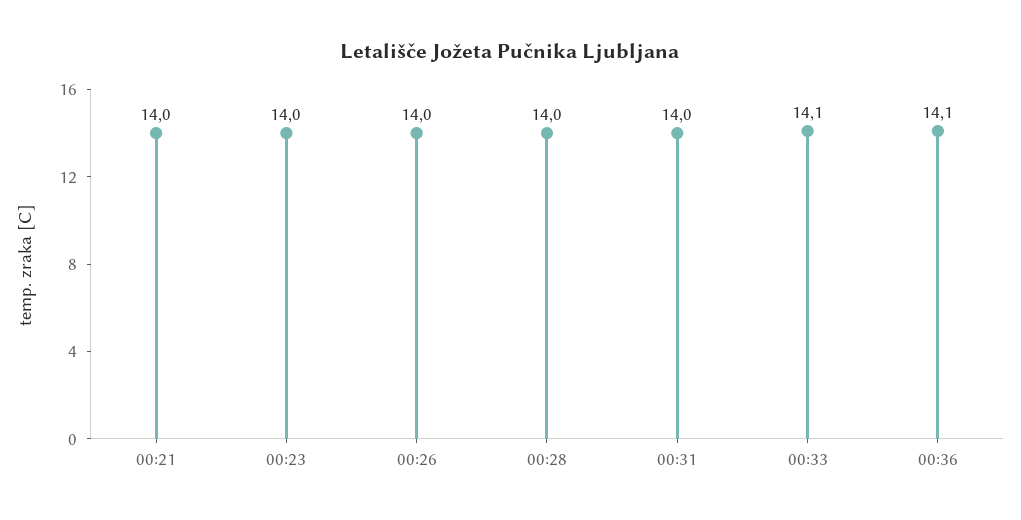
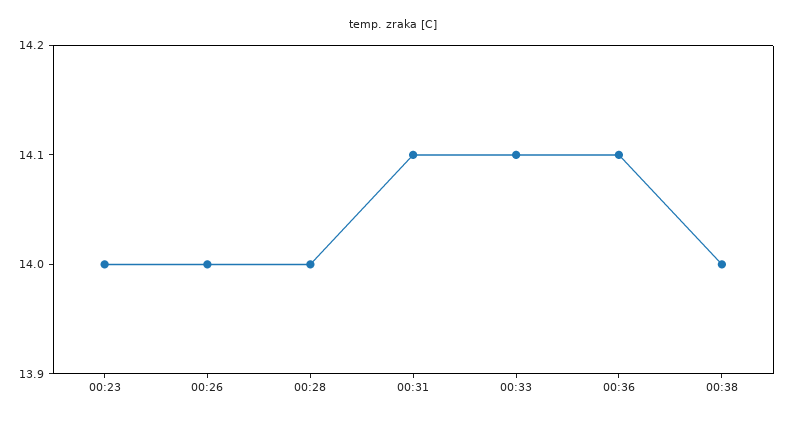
00:21: 14 -> none
00:31: 14 -> 14.1
00:38: none -> 14

